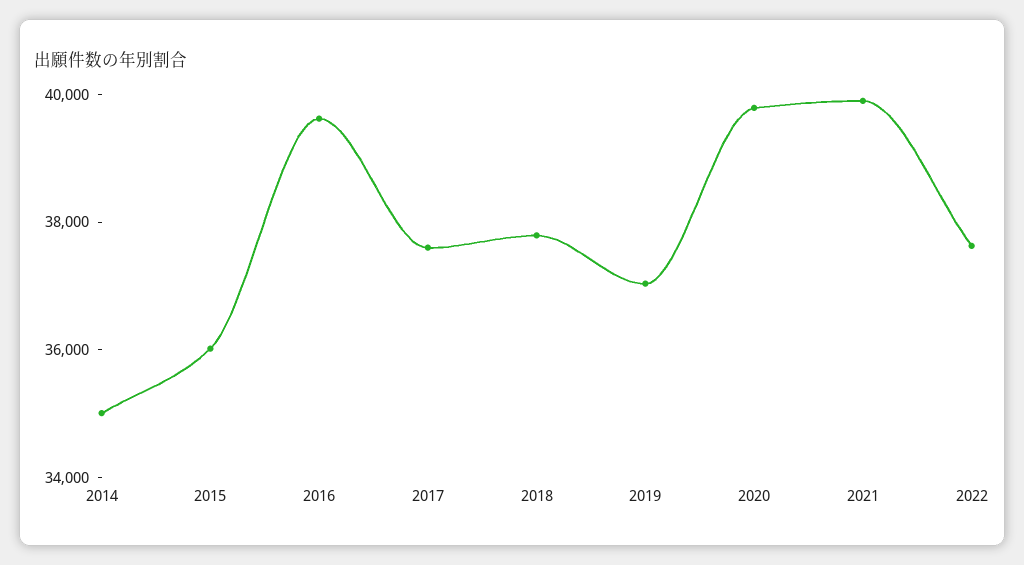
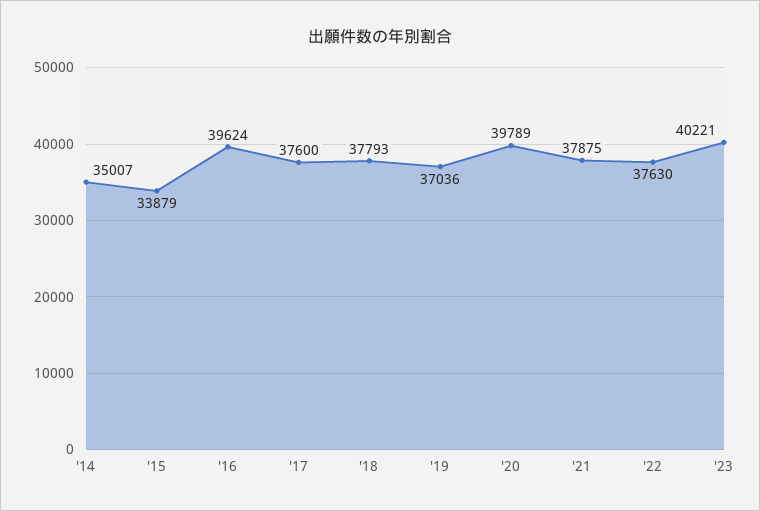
2015: 36000 -> 33879
2021: 40000 -> 37875
'23: none -> 40221

